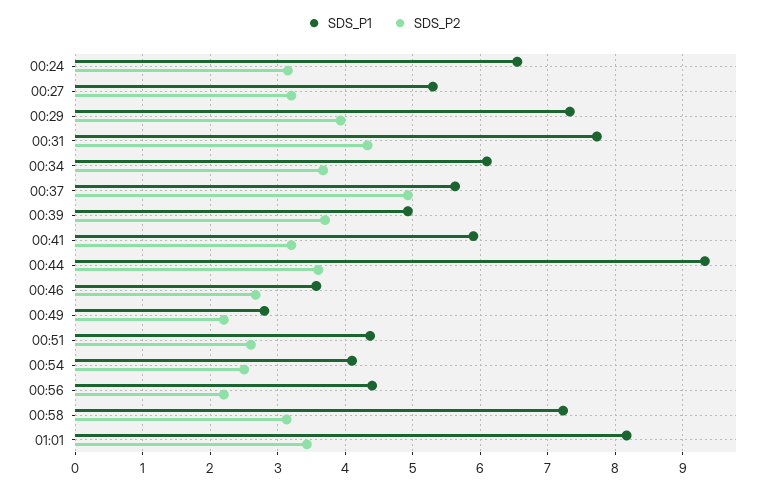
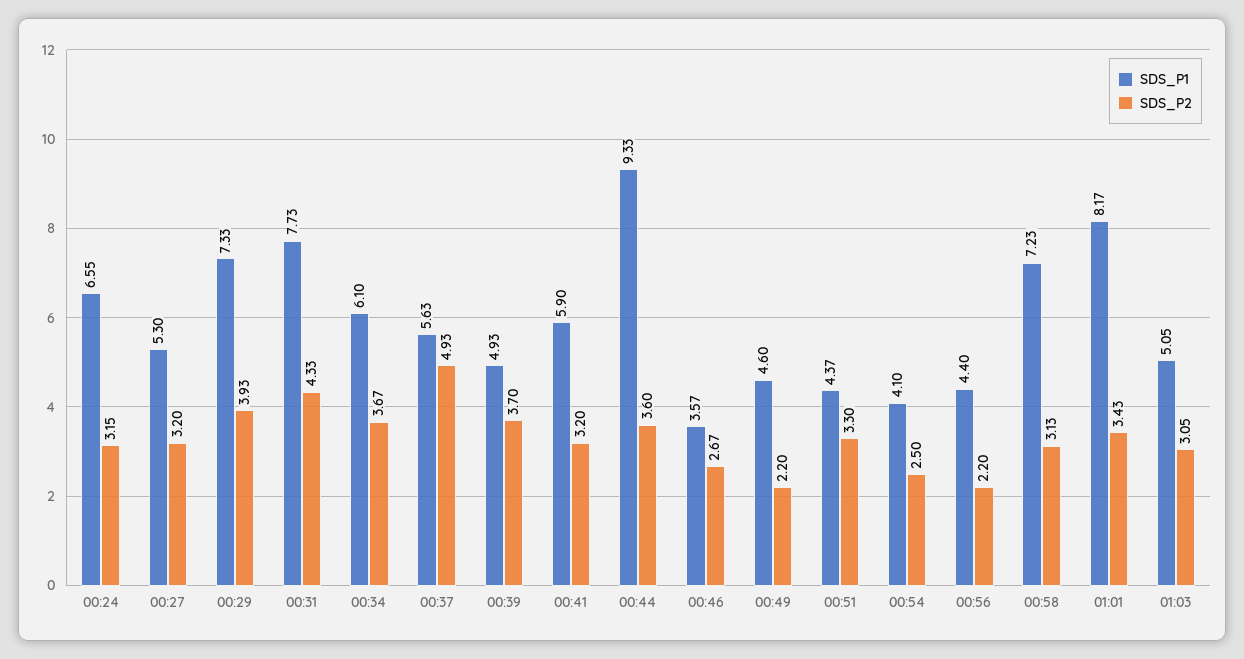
SDS_P1, 00:49: 2.8 -> 4.6
SDS_P2, 00:51: 2.6 -> 3.3
SDS_P1, 01:03: none -> 5.05
SDS_P2, 01:03: none -> 3.05

